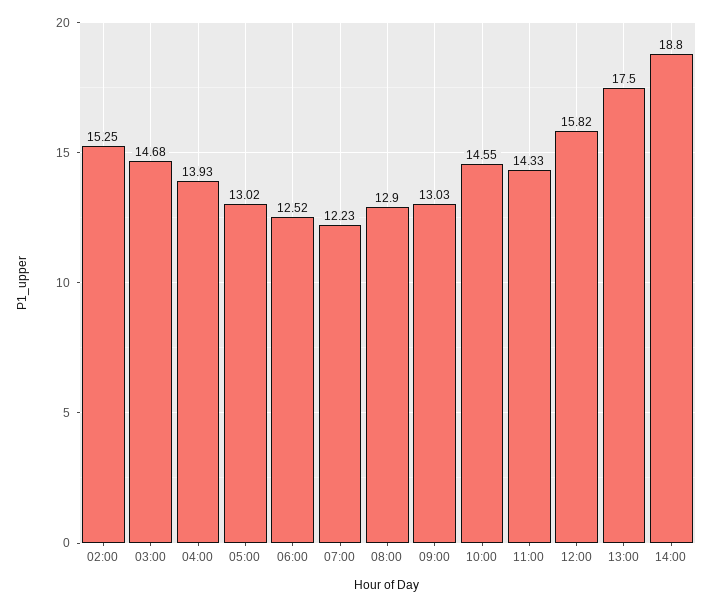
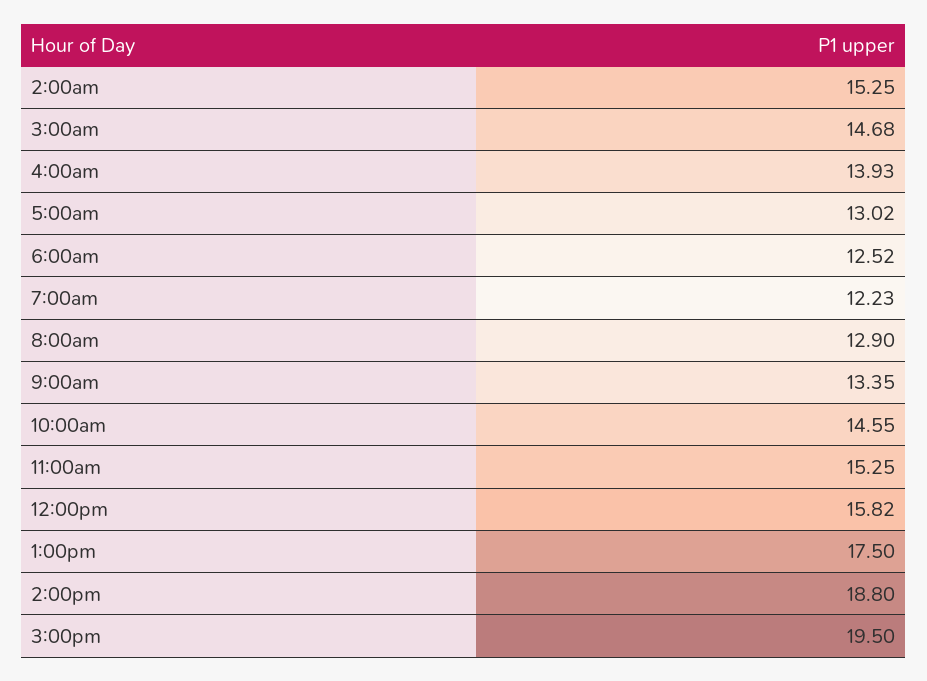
09:00: 13.03 -> 13.35
11:00: 14.33 -> 15.25
3:00pm: none -> 19.5

